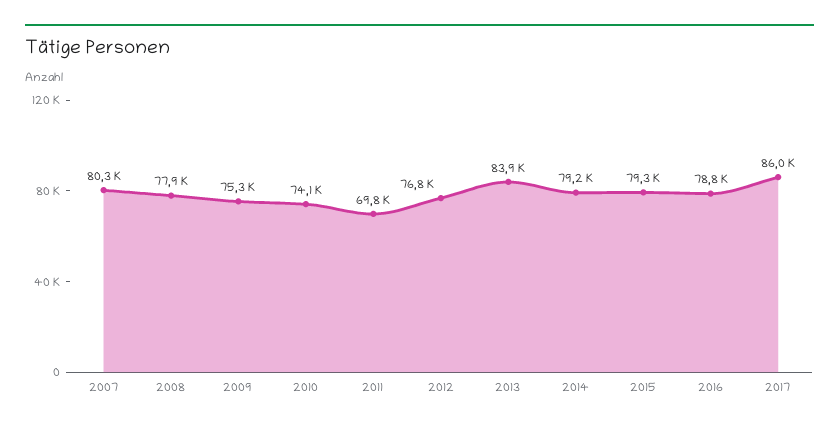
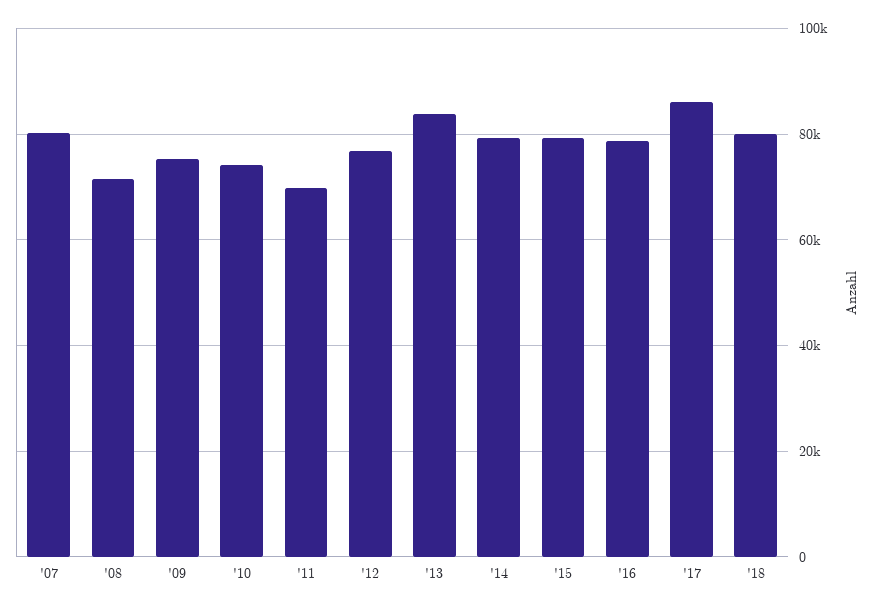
2008: 77900 -> 72000
'18: none -> 80000

